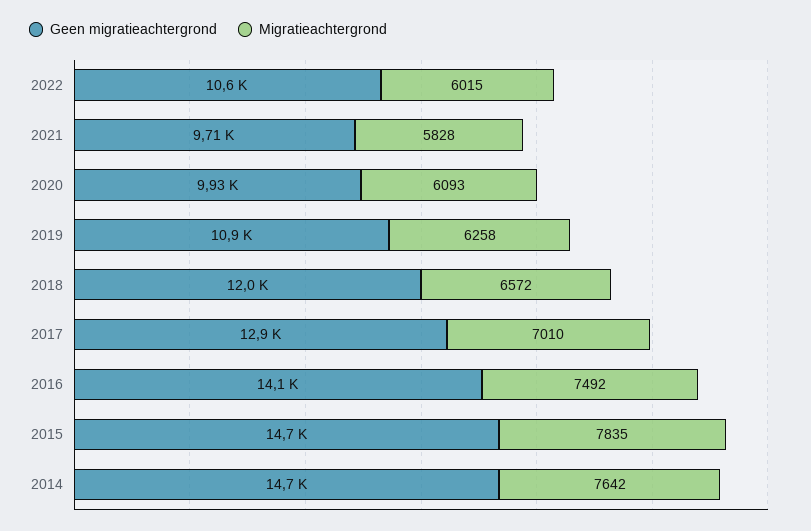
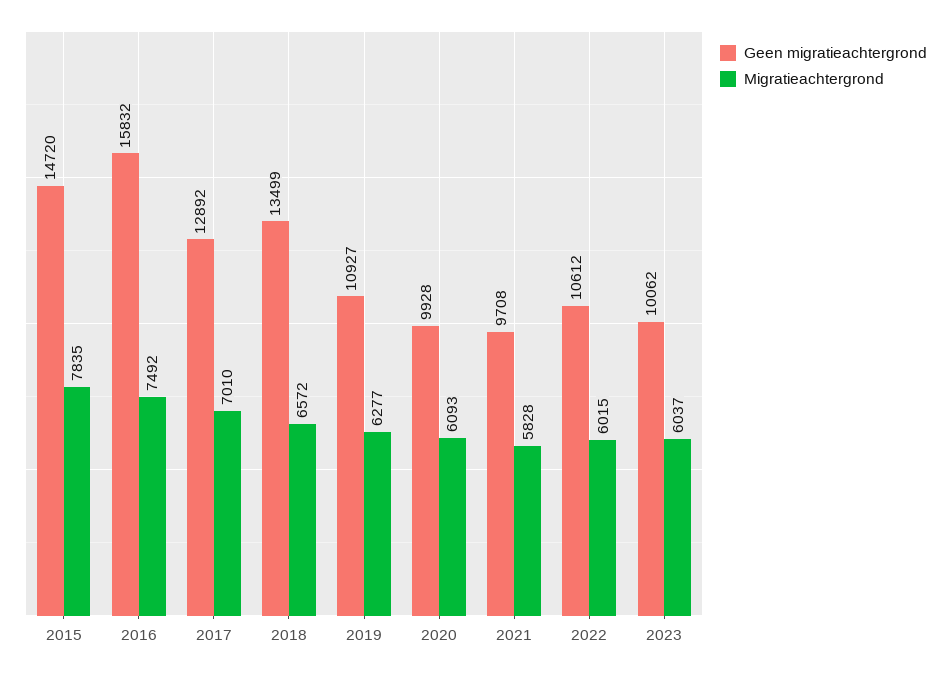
Migratieachtergrond, 2019: 6258 -> 6277
Geen migratieachtergrond, 2018: 12000 -> 13499
Geen migratieachtergrond, 2016: 14100 -> 15832
Geen migratieachtergrond, 2014: 14700 -> none
Migratieachtergrond, 2014: 7642 -> none
Geen migratieachtergrond, 2023: none -> 10062
Migratieachtergrond, 2023: none -> 6037

